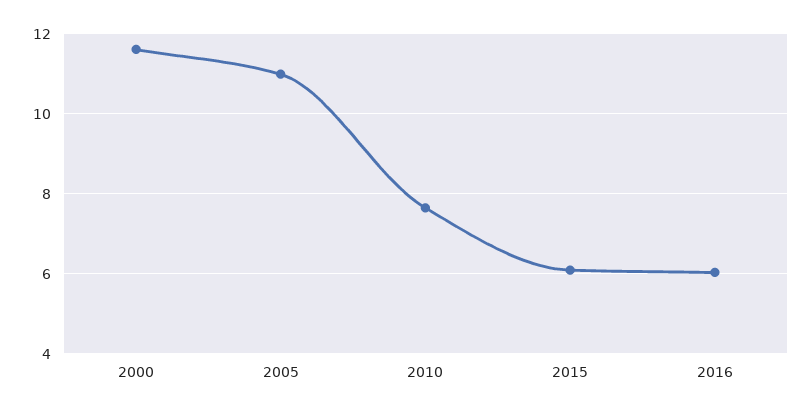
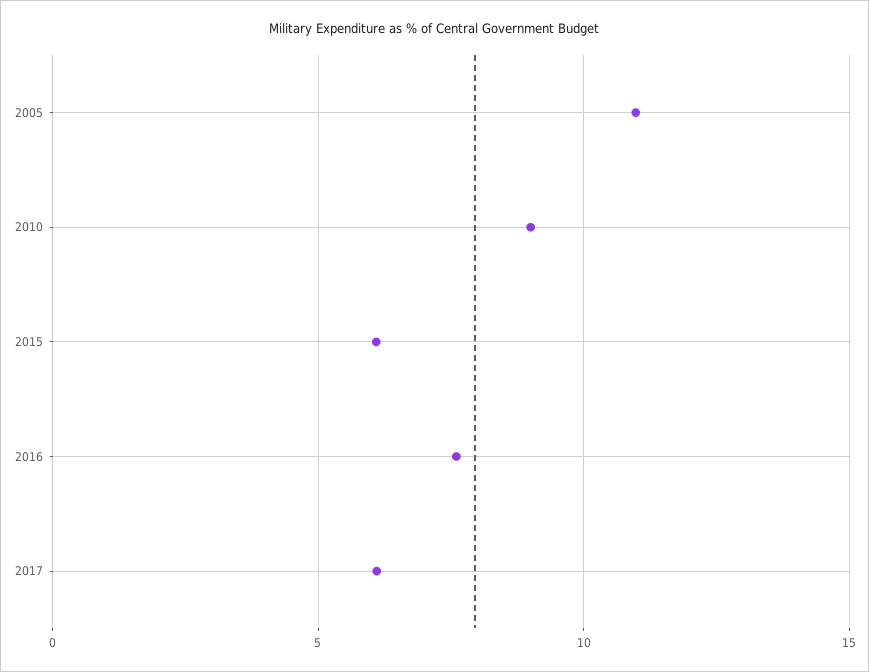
2000: 11.6 -> none
2010: 7.6 -> 9
2016: 6 -> 7.5
2017: none -> 6

